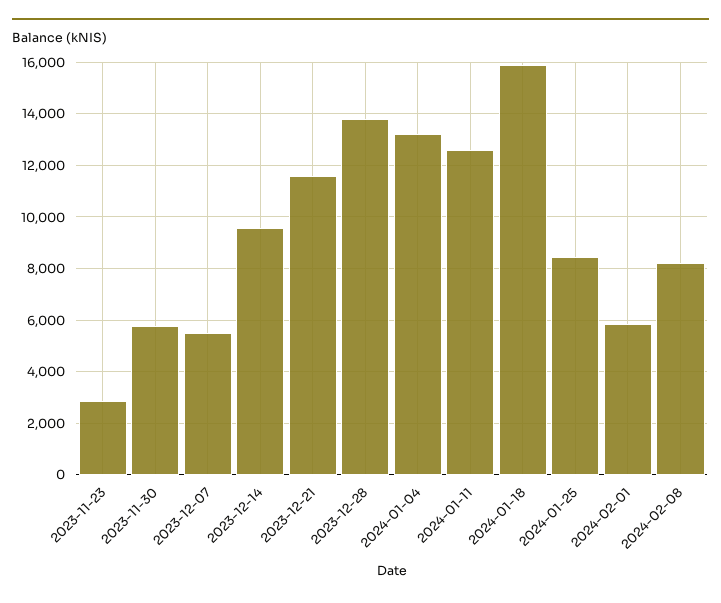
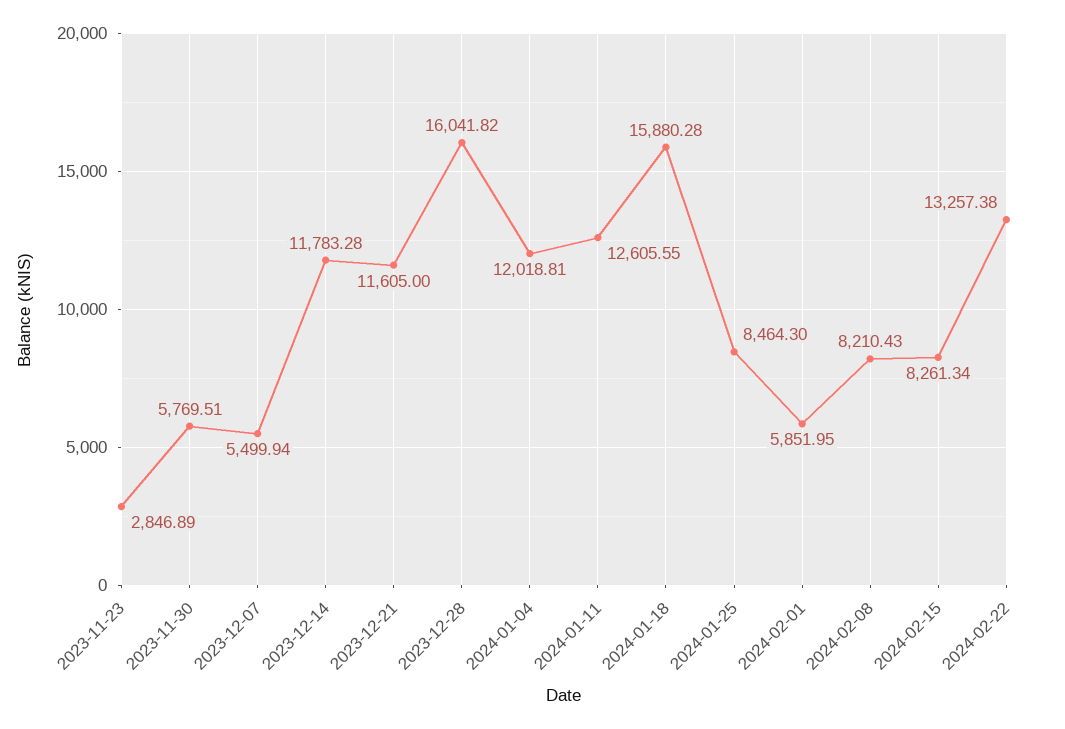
2023-12-14: 9500 -> 11783.28
2023-12-28: 13750 -> 16041.82
2024-01-04: 13250 -> 12018.81
2024-02-15: none -> 8261.34
2024-02-22: none -> 13257.38

